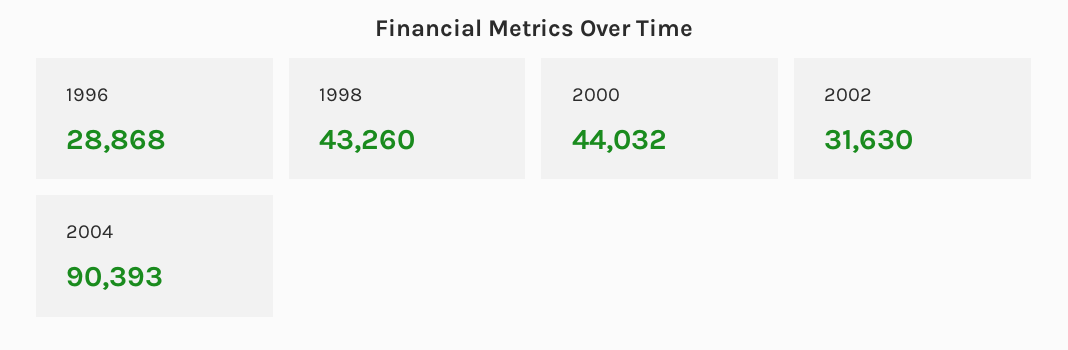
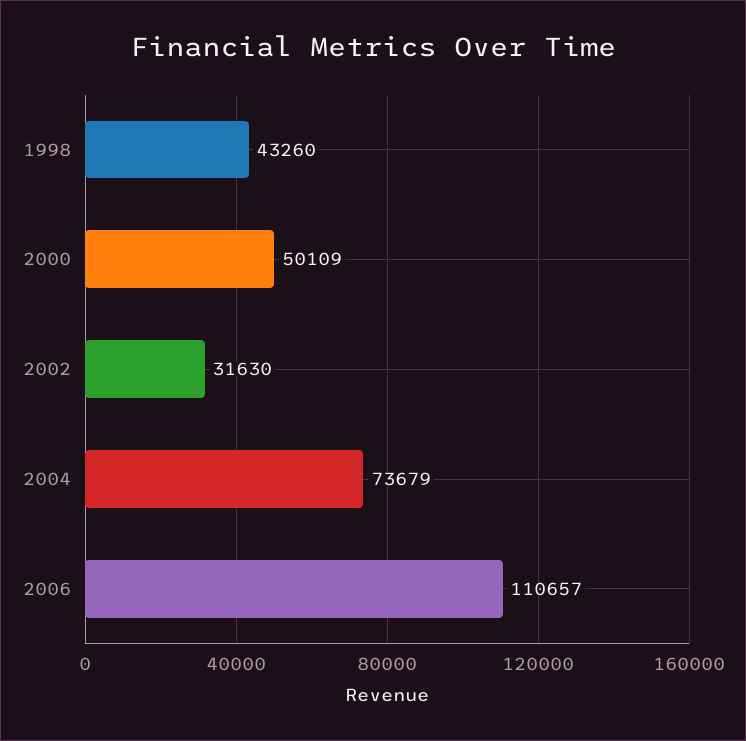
1996: 28868 -> none
2000: 44032 -> 50109
2004: 90393 -> 73679
2006: none -> 110657

